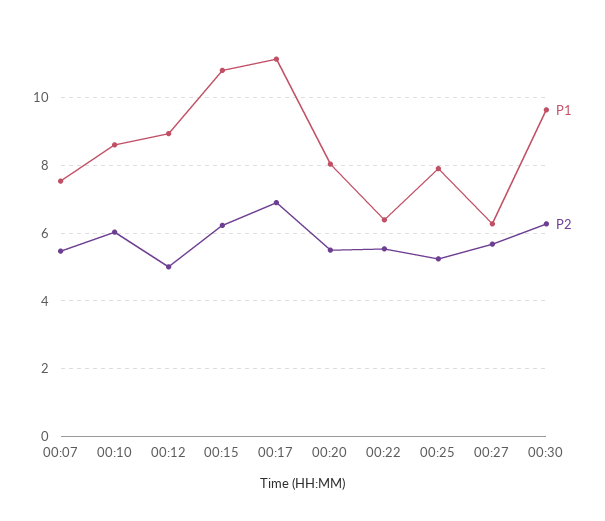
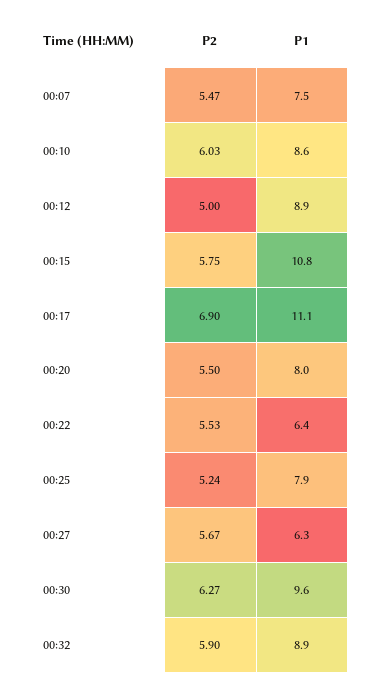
P2, 00:15: 6.2 -> 5.75
P2, 00:32: none -> 5.9
P1, 00:32: none -> 8.9

